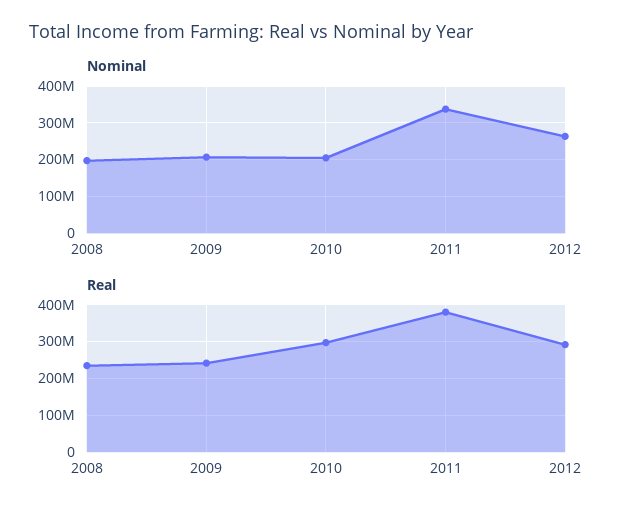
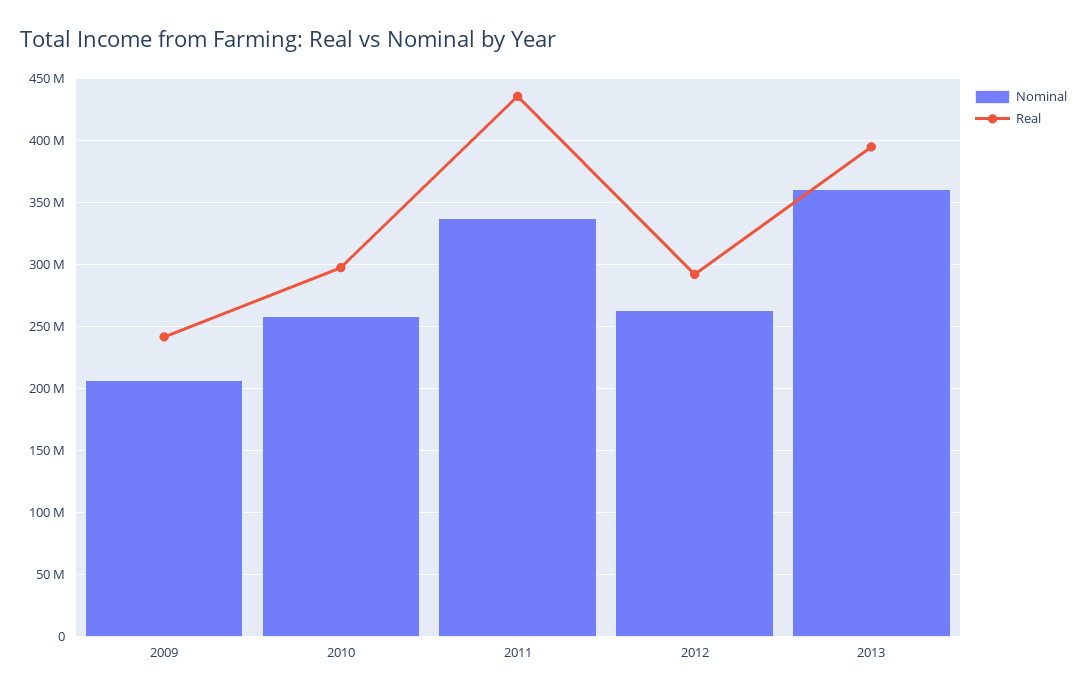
Nominal, 2008: 200000000 -> none
Nominal, 2010: 200000000 -> 260000000
Real, 2008: 240000000 -> none
Real, 2011: 380000000 -> 435000000
Nominal, 2013: none -> 360000000
Real, 2013: none -> 395000000

